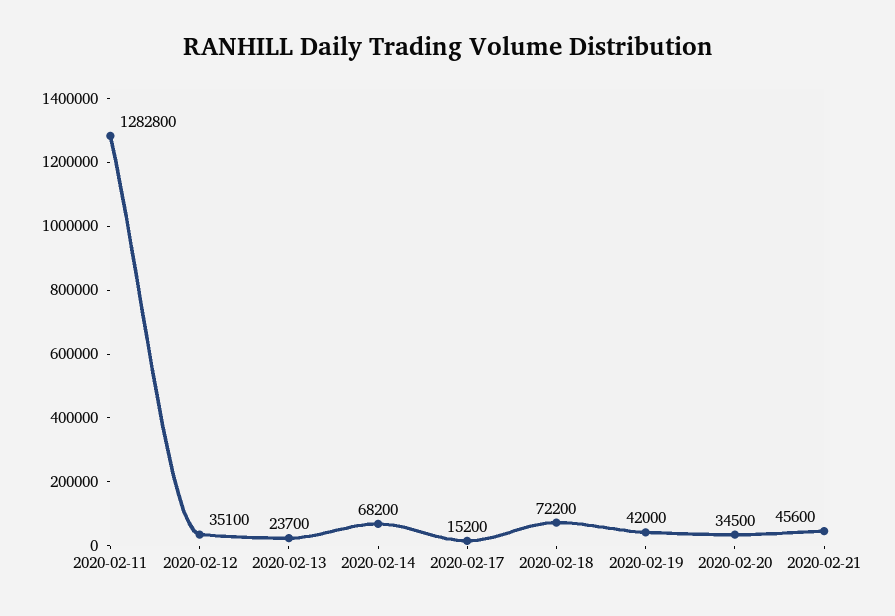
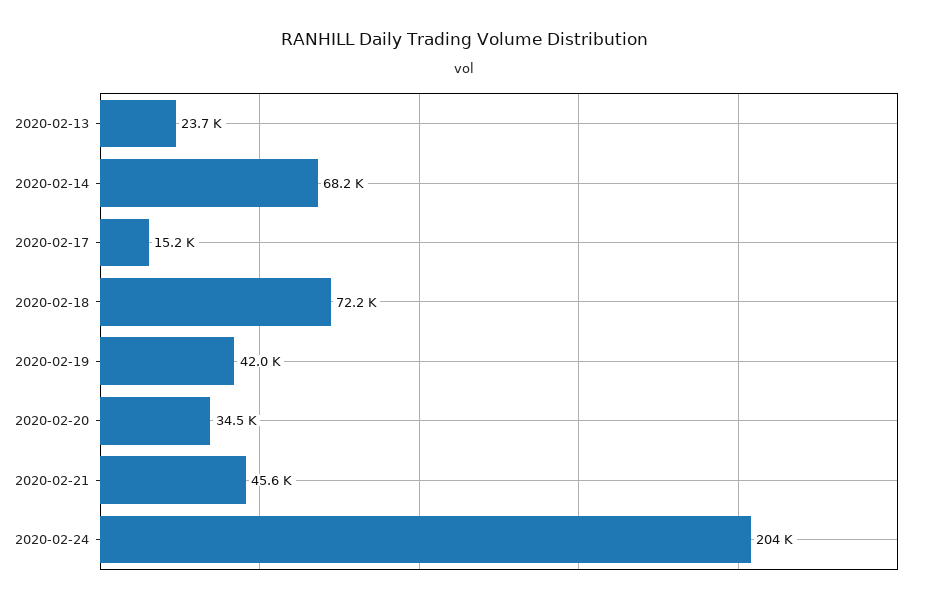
2020-02-11: 1282800 -> none
2020-02-12: 35100 -> none
2020-02-24: none -> 204000

